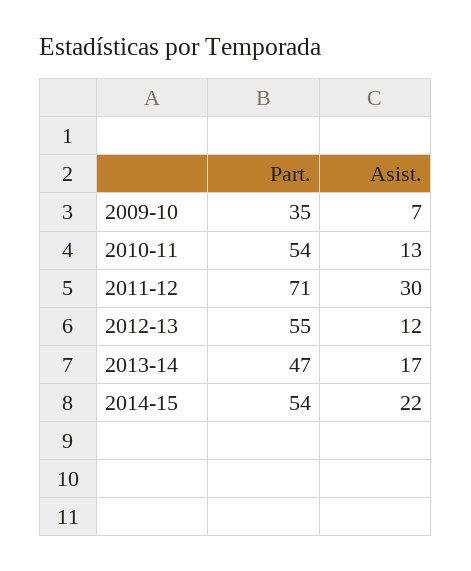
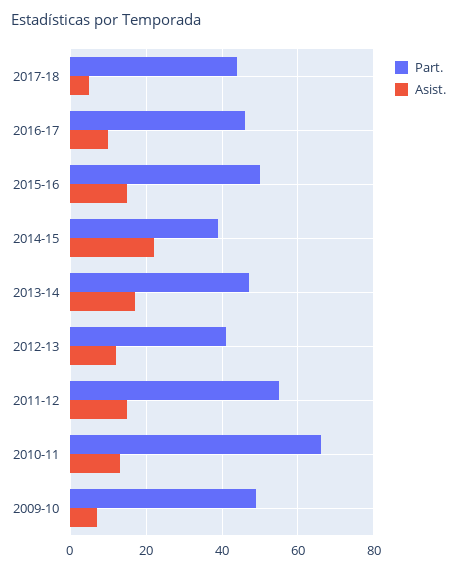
Part., 2009-10: 35 -> 50
Part., 2010-11: 54 -> 65
Part., 2011-12: 71 -> 55
Asist., 2011-12: 30 -> 15
Part., 2012-13: 55 -> 40
Part., 2014-15: 54 -> 40
Part., 2017-18: none -> 45
Asist., 2017-18: none -> 5
Part., 2016-17: none -> 45
Asist., 2016-17: none -> 10
Part., 2015-16: none -> 50
Asist., 2015-16: none -> 15

